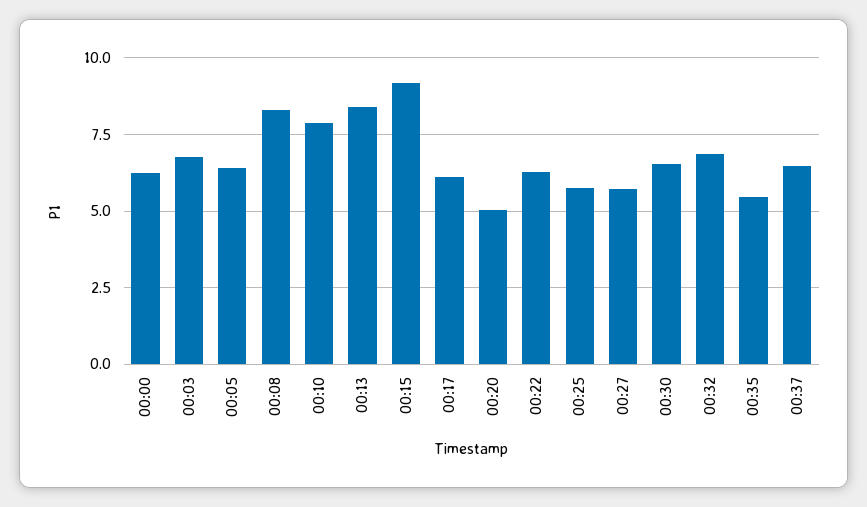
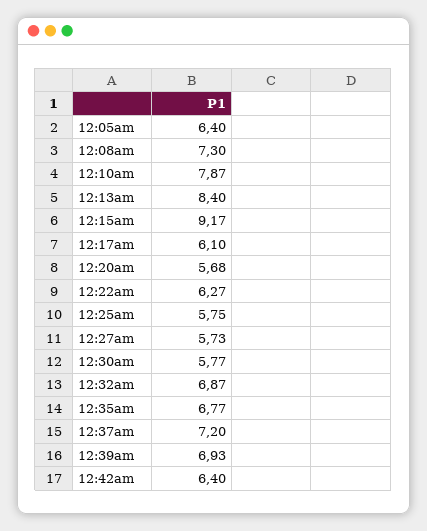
00:00: 6.25 -> none
00:03: 6.75 -> none
00:08: 8.25 -> 7.3
00:20: 5 -> 5.68
00:30: 6.5 -> 5.77
00:35: 5.5 -> 6.77
00:37: 6.5 -> 7.2
12:39am: none -> 6.93
12:42am: none -> 6.4

